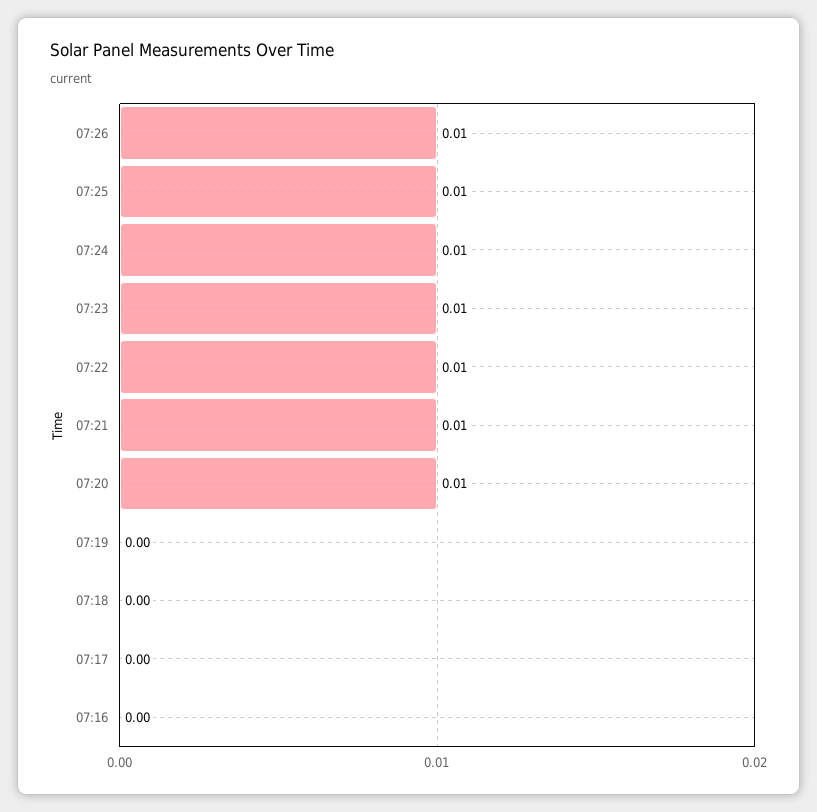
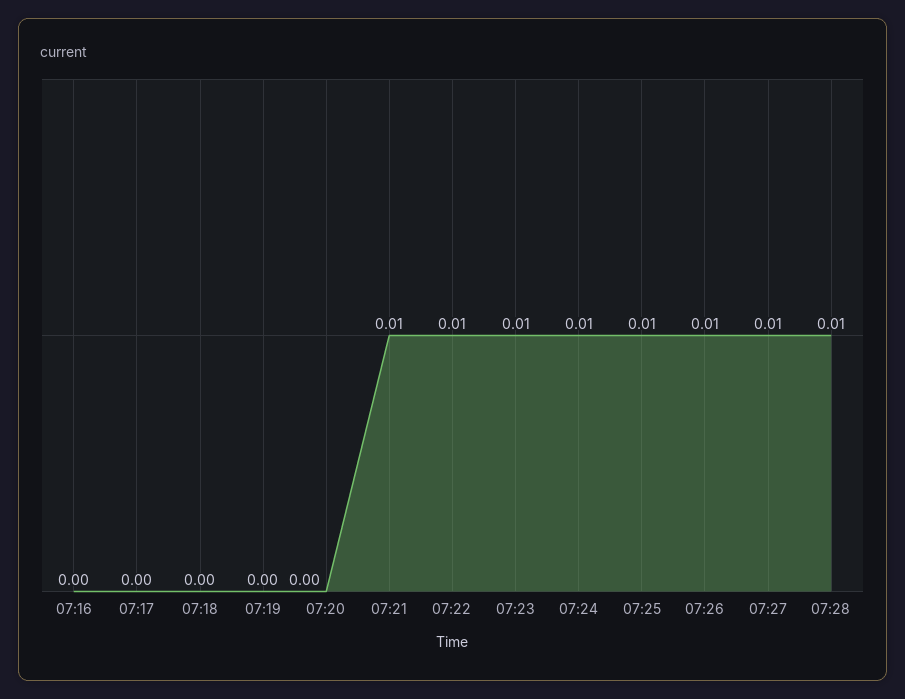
07:20: 0.01 -> 0
07:27: none -> 0.01
07:28: none -> 0.01

